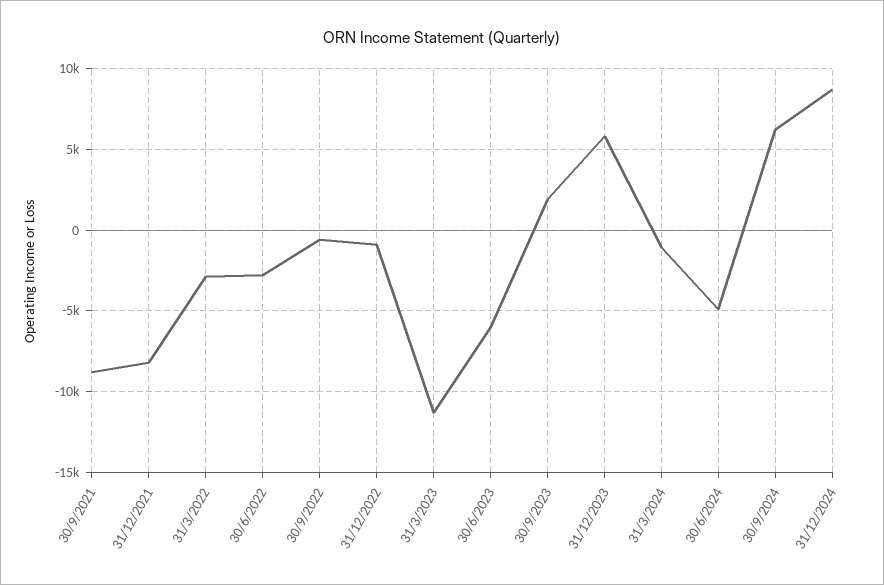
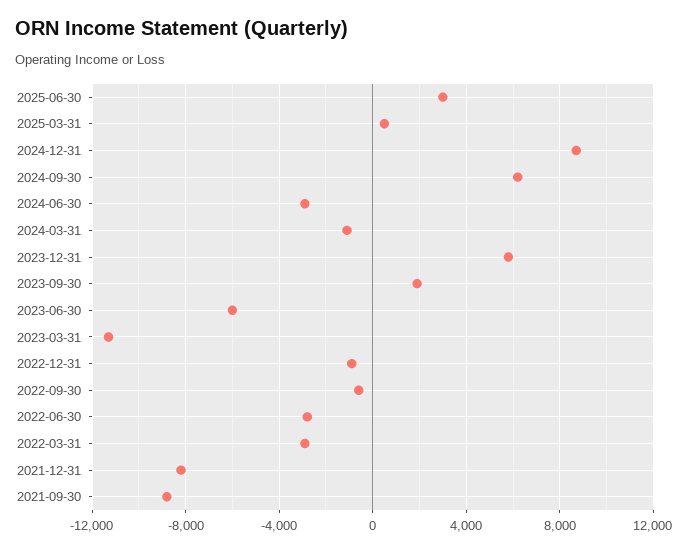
30/6/2024: -5000 -> -3000
2025-06-30: none -> 3000
2025-03-31: none -> 500

